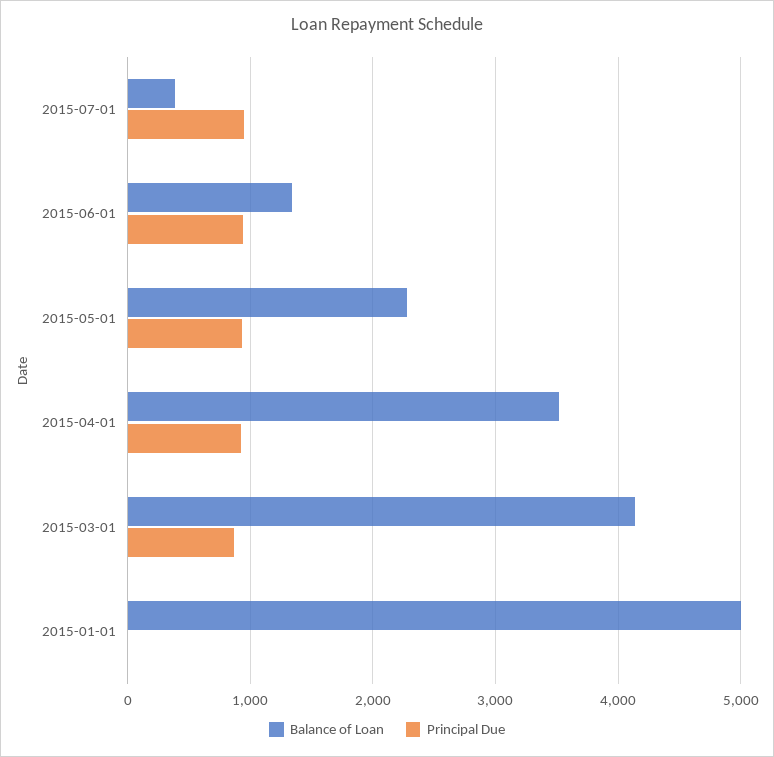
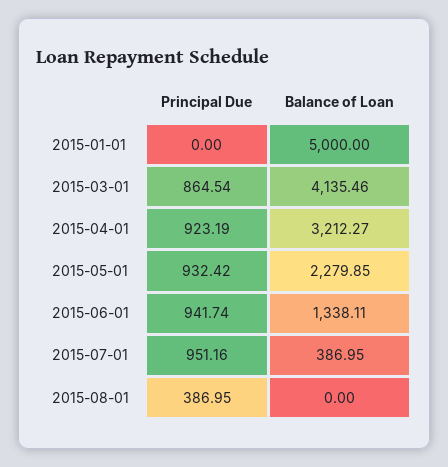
Balance of Loan, 2015-04-01: 3500 -> 3212.27
Principal Due, 2015-08-01: none -> 386.95
Balance of Loan, 2015-08-01: none -> 0

